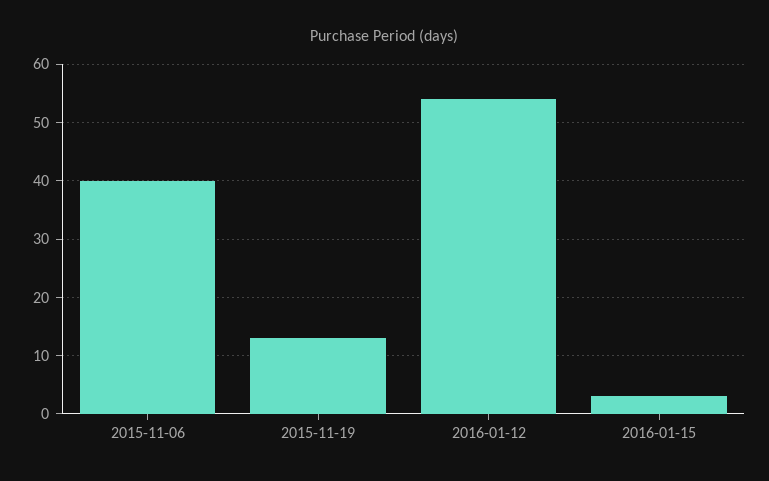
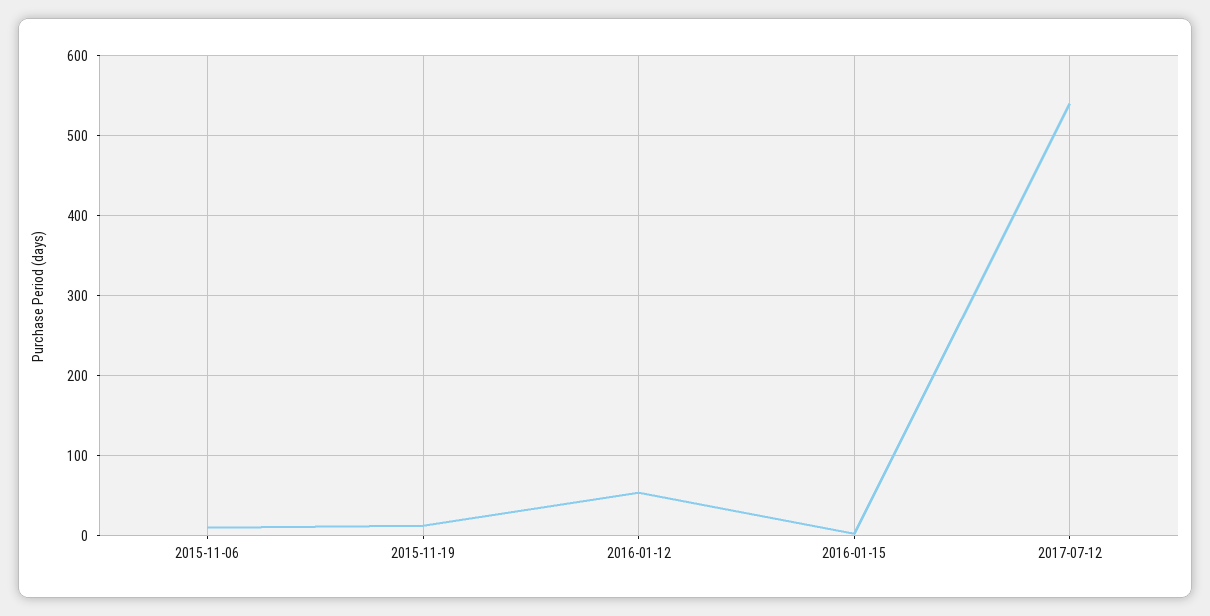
2015-11-06: 40 -> 10
2017-07-12: none -> 540

